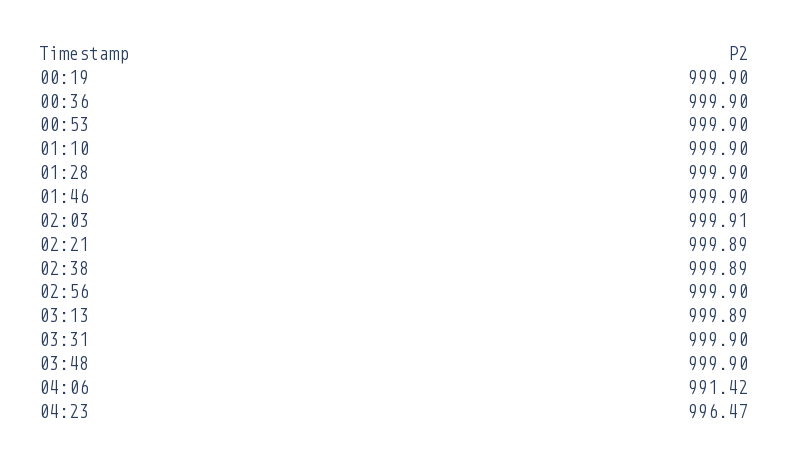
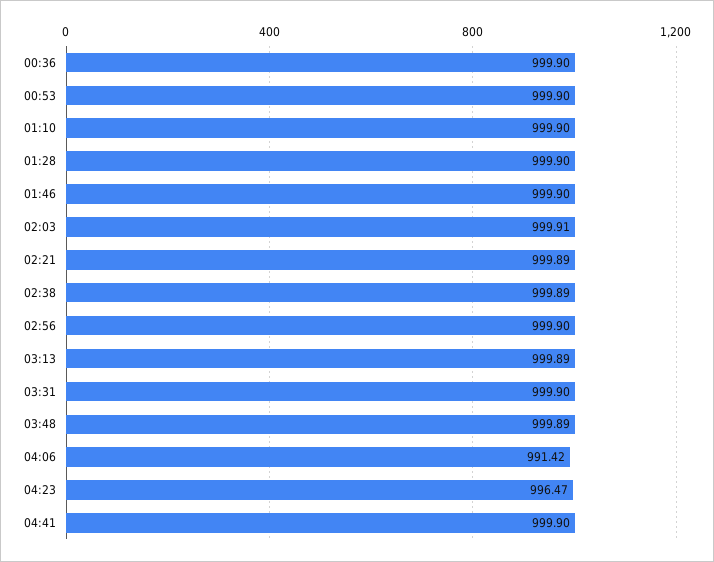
00:19: 999.9 -> none
03:48: 999.9 -> 999.89
04:41: none -> 999.9

